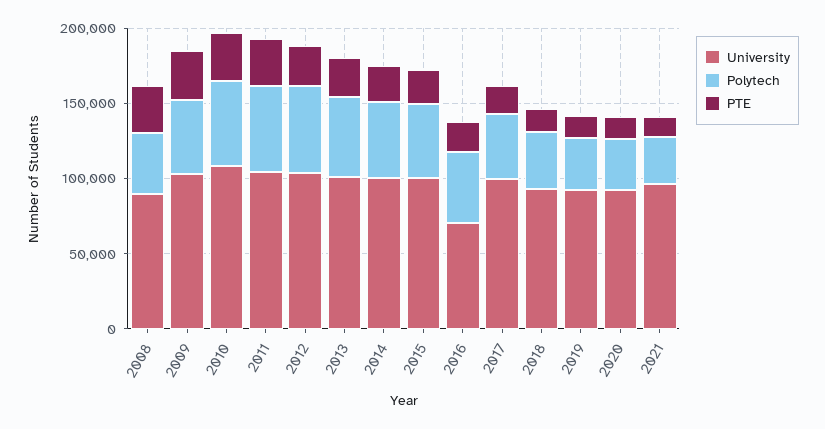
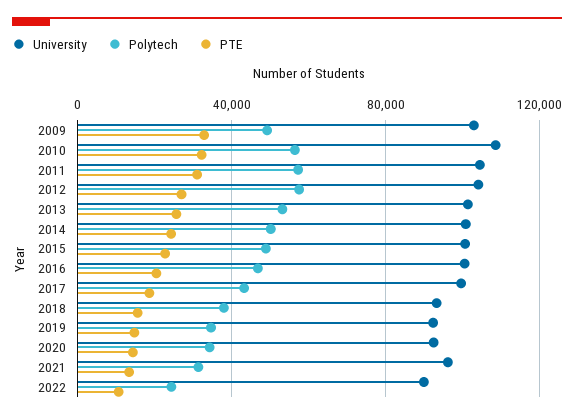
University, 2008: 90000 -> none
Polytech, 2008: 40000 -> none
PTE, 2008: 30000 -> none
University, 2016: 70000 -> 100000
University, 2022: none -> 90000
Polytech, 2022: none -> 25000
PTE, 2022: none -> 10000

